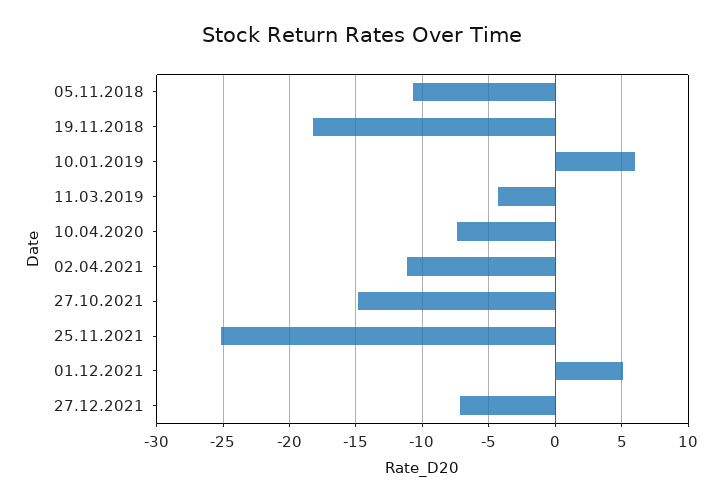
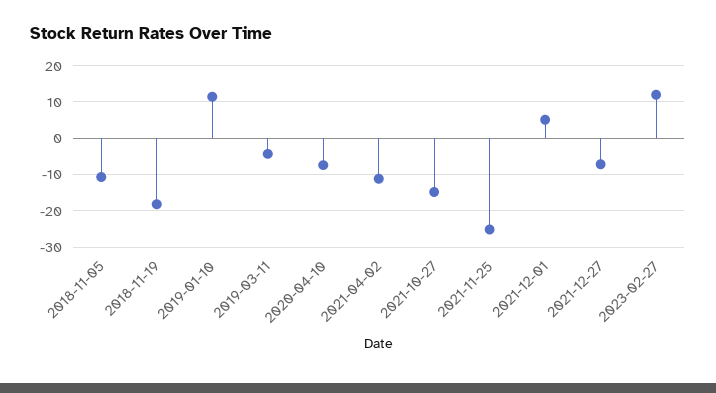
10.01.2019: 6 -> 12
2023-02-27: none -> 12

